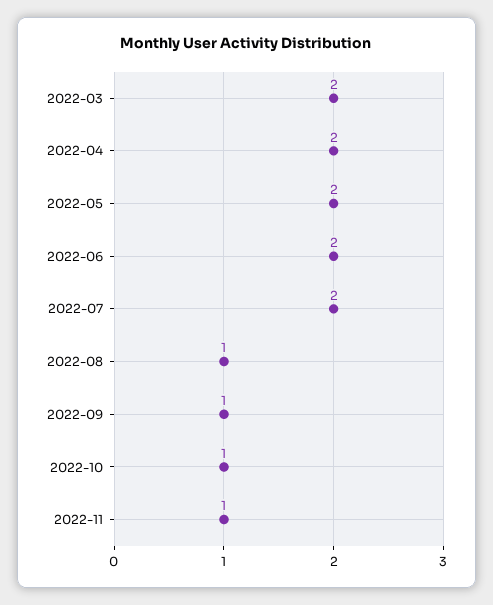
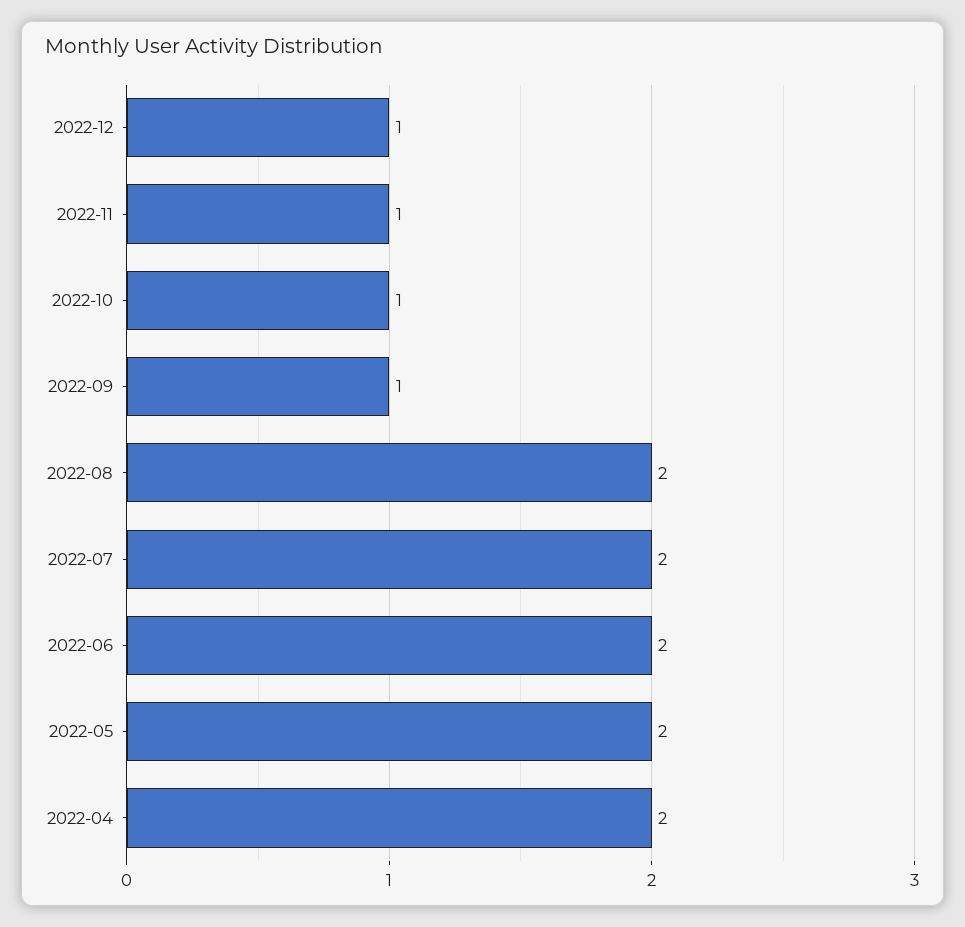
2022-03: 2 -> none
2022-08: 1 -> 2
2022-12: none -> 1

